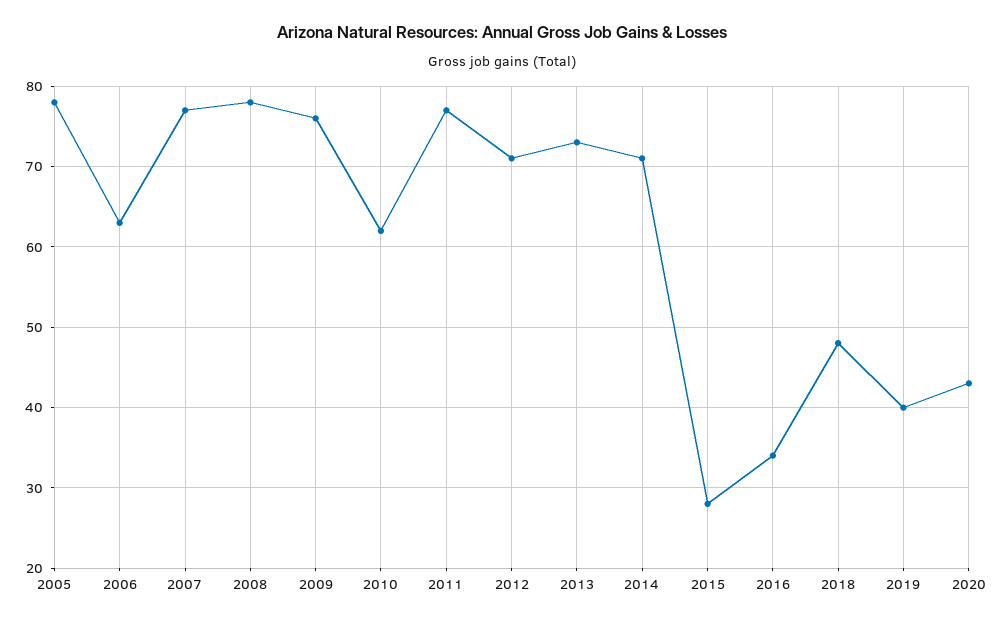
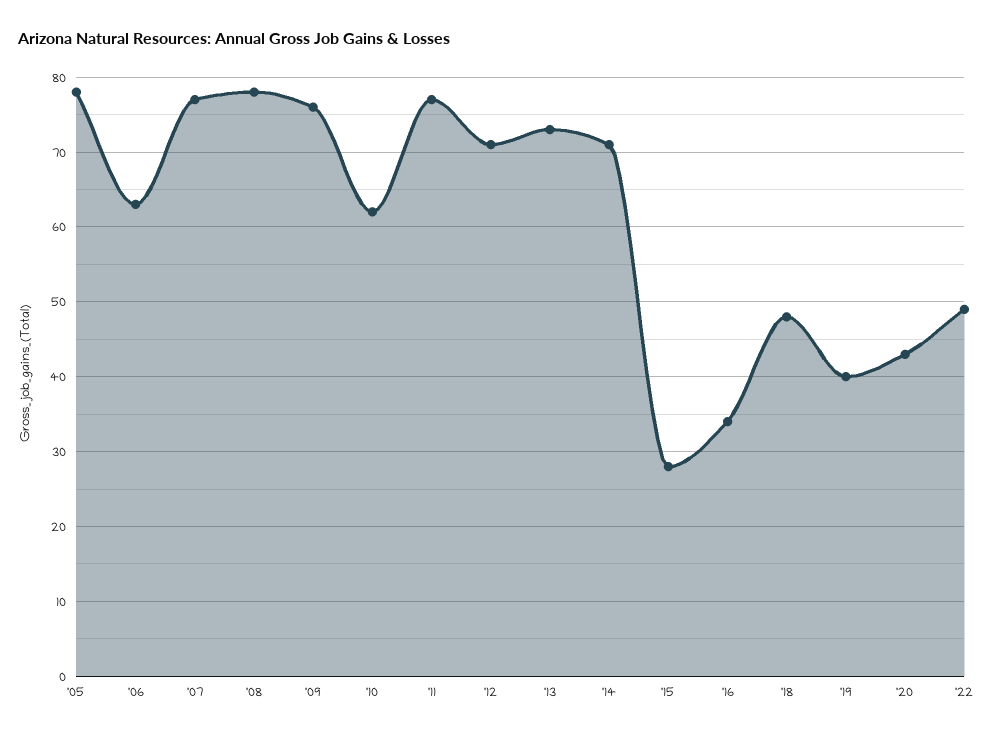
'22: none -> 49

